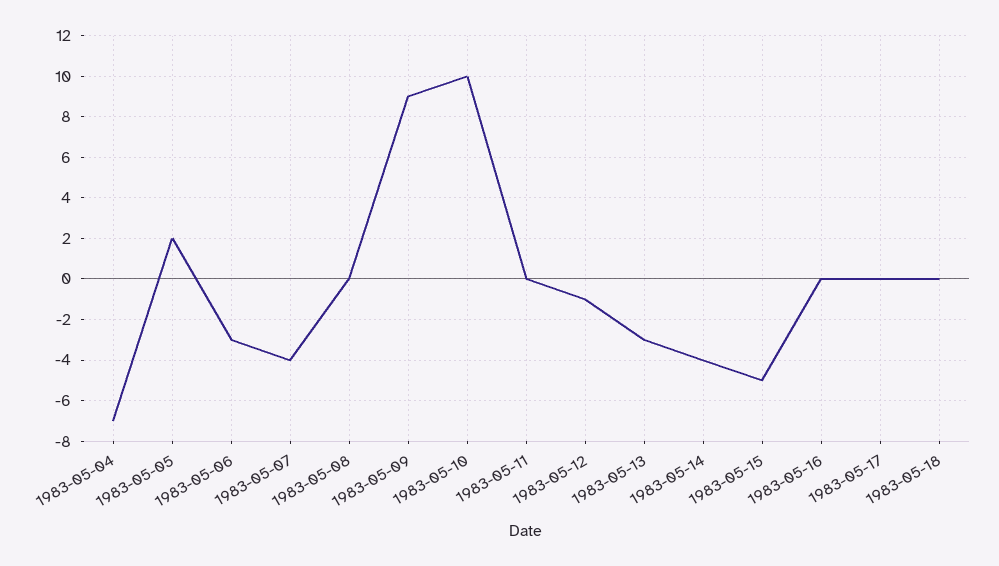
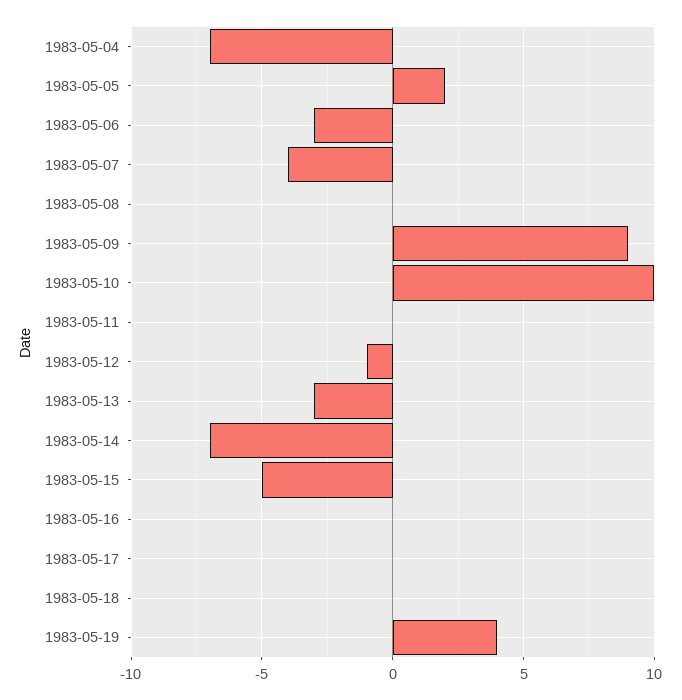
1983-05-14: -4 -> -7
1983-05-19: none -> 4

